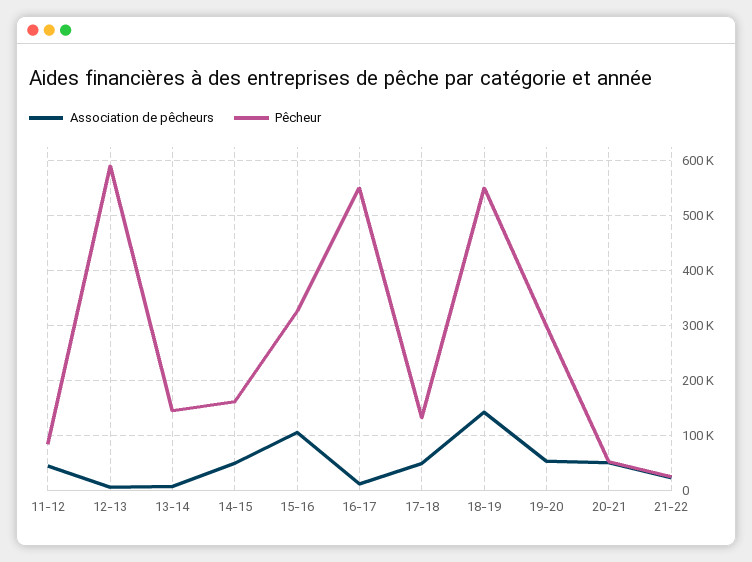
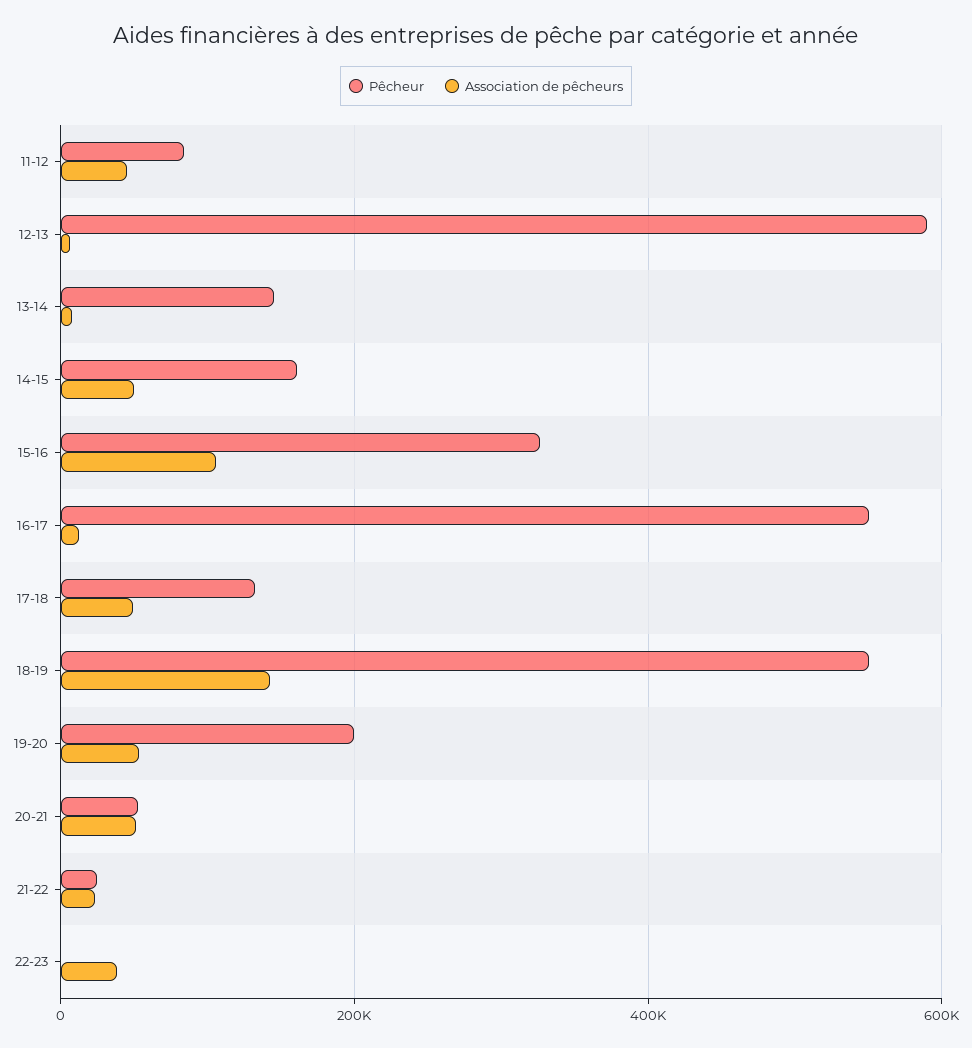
Pêcheur, 19-20: 300000 -> 200000
Pêcheur, 22-23: none -> 0
Association de pêcheurs, 22-23: none -> 40000

